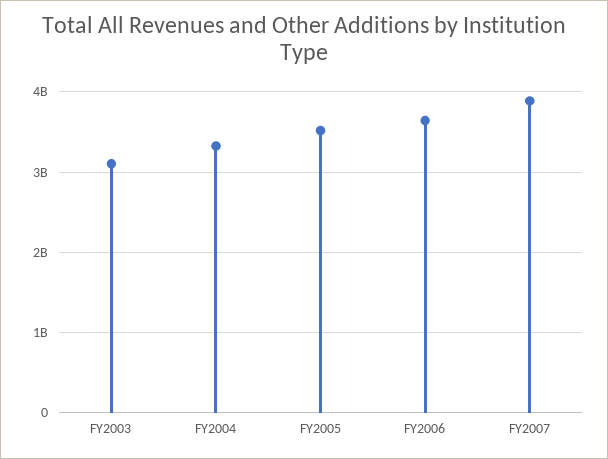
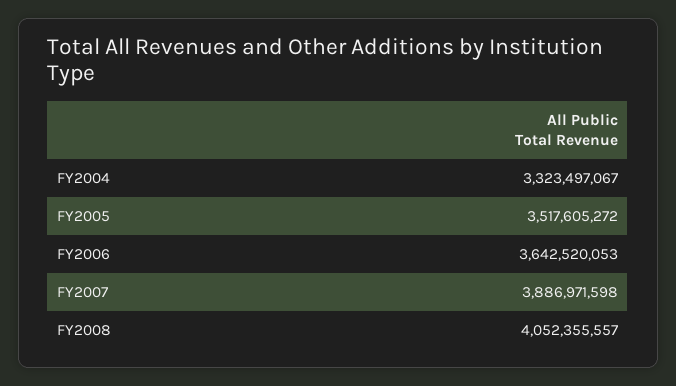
FY2003: 3100000000 -> none
FY2008: none -> 4052355557

